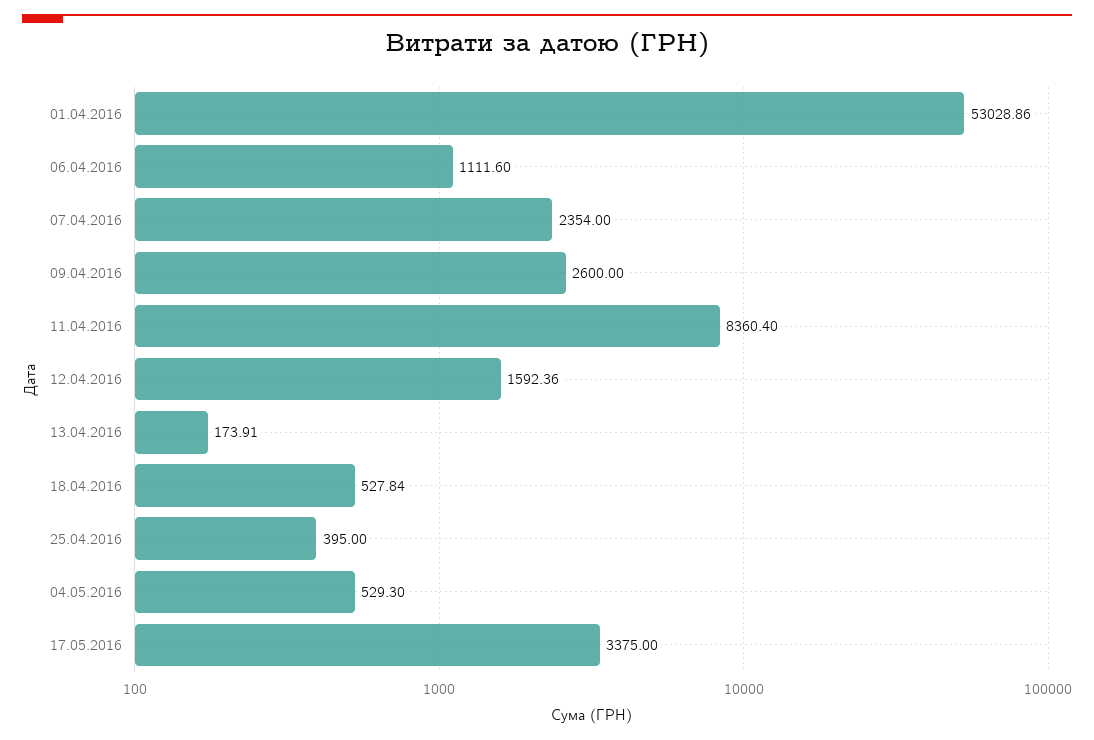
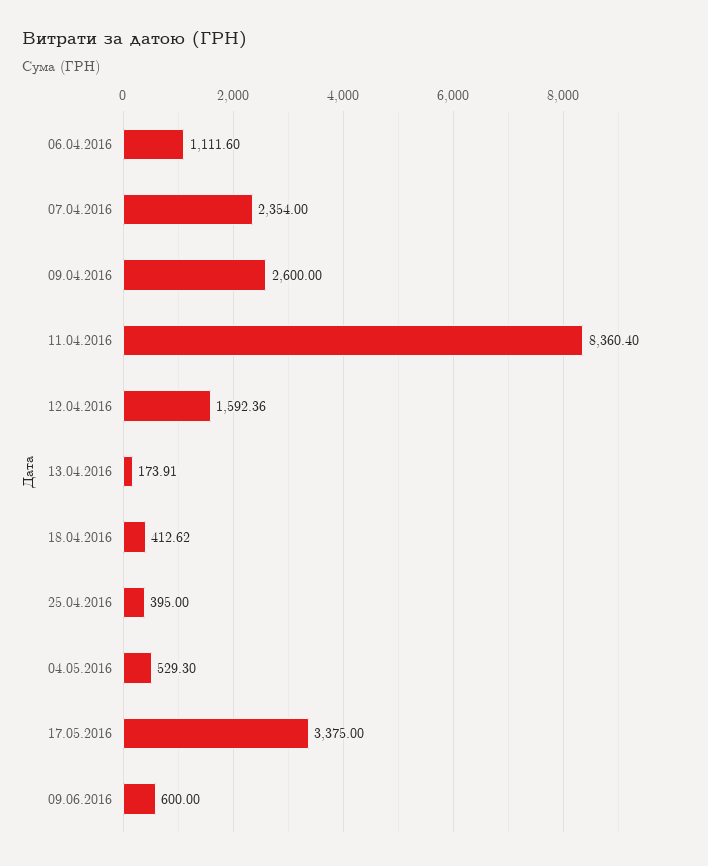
01.04.2016: 53028.86 -> none
18.04.2016: 527.84 -> 412.62
09.06.2016: none -> 600

